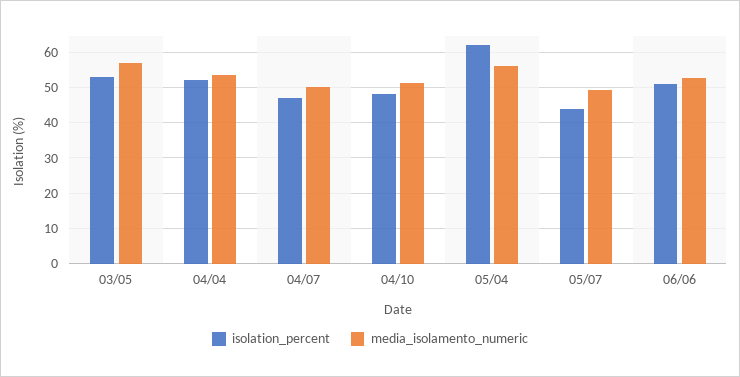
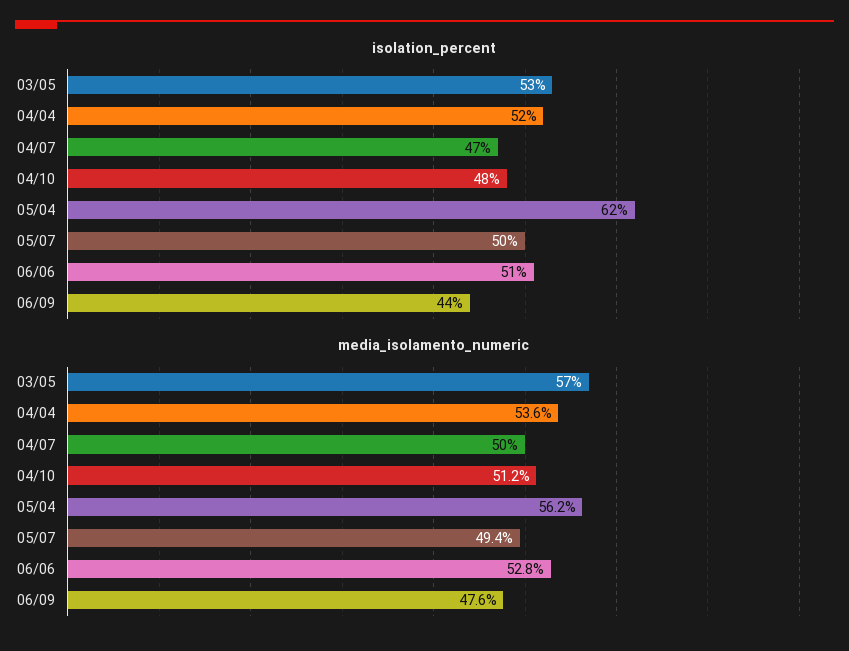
isolation_percent, 05/07: 44 -> 50
isolation_percent, 06/09: none -> 44
media_isolamento_numeric, 06/09: none -> 47.6

